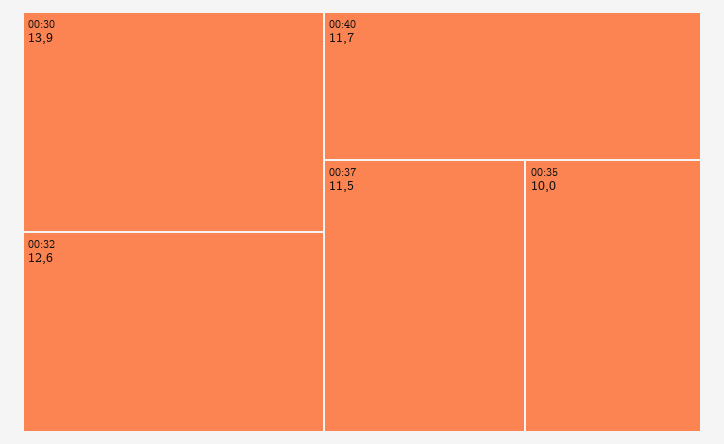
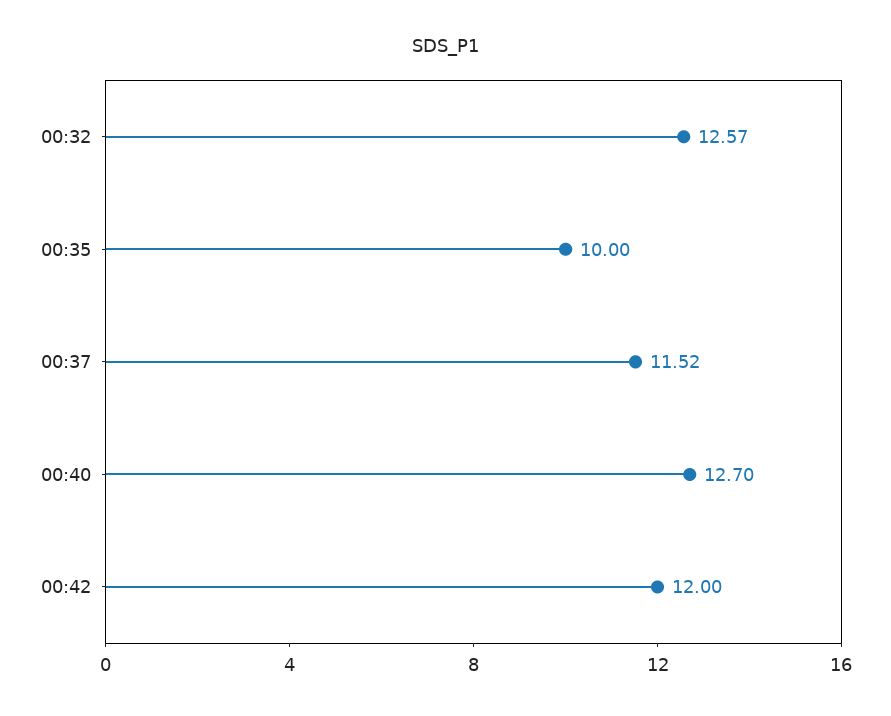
00:30: 13.9 -> none
00:40: 11.7 -> 12.7
00:42: none -> 12

